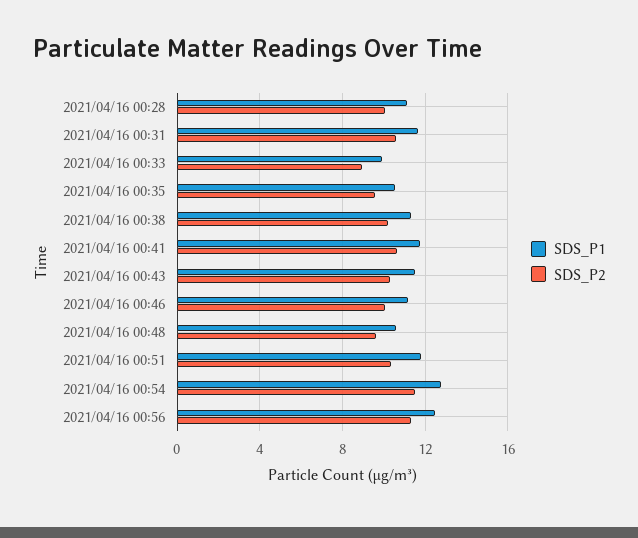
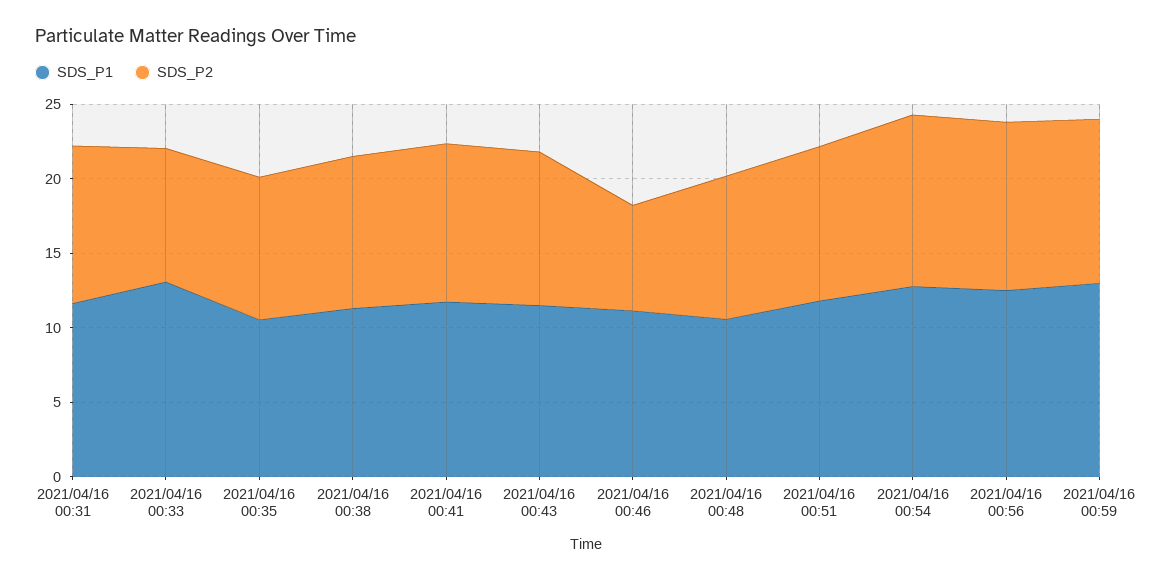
SDS_P1, 2021/04/16 00:28: 11 -> none
SDS_P2, 2021/04/16 00:28: 10 -> none
SDS_P1, 2021/04/16 00:33: 10 -> 13
SDS_P2, 2021/04/16 00:46: 10 -> 7
SDS_P1, 2021/04/16 00:59: none -> 13
SDS_P2, 2021/04/16 00:59: none -> 11

